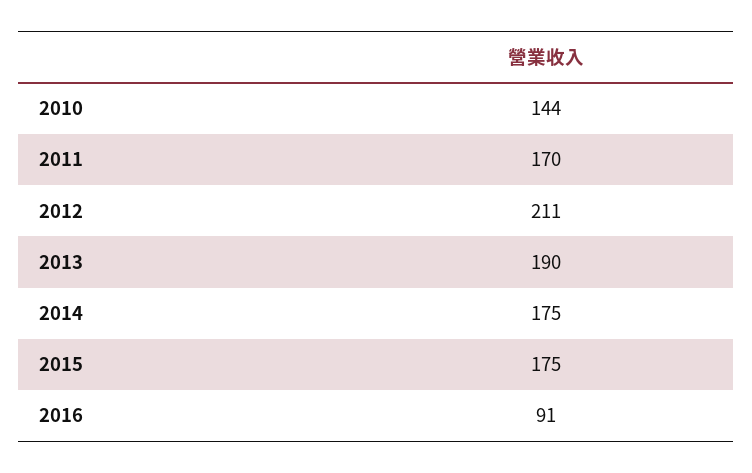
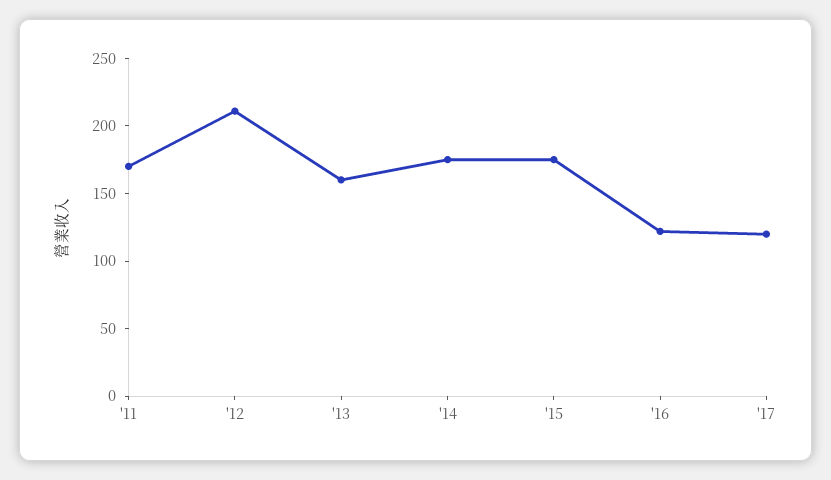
2010: 144 -> none
2013: 190 -> 160
2016: 91 -> 120
'17: none -> 120

